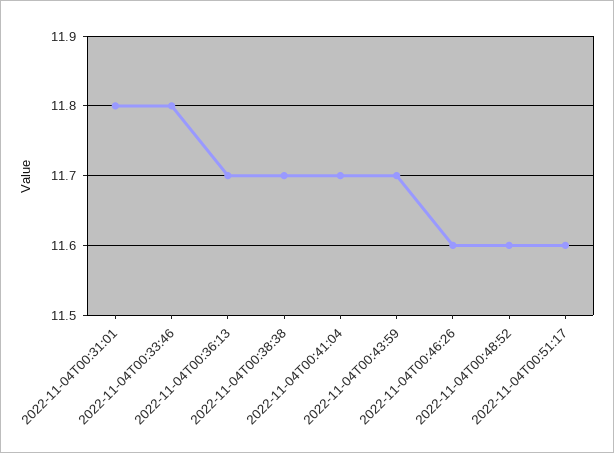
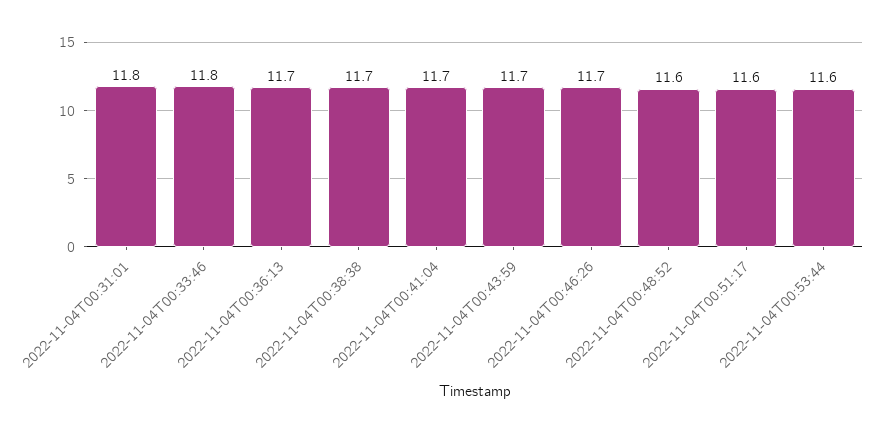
2022-11-04T00:46:26: 11.6 -> 11.7
2022-11-04T00:53:44: none -> 11.6

